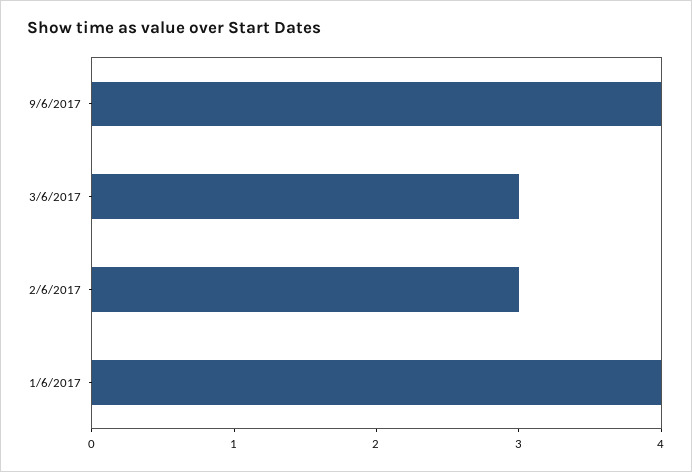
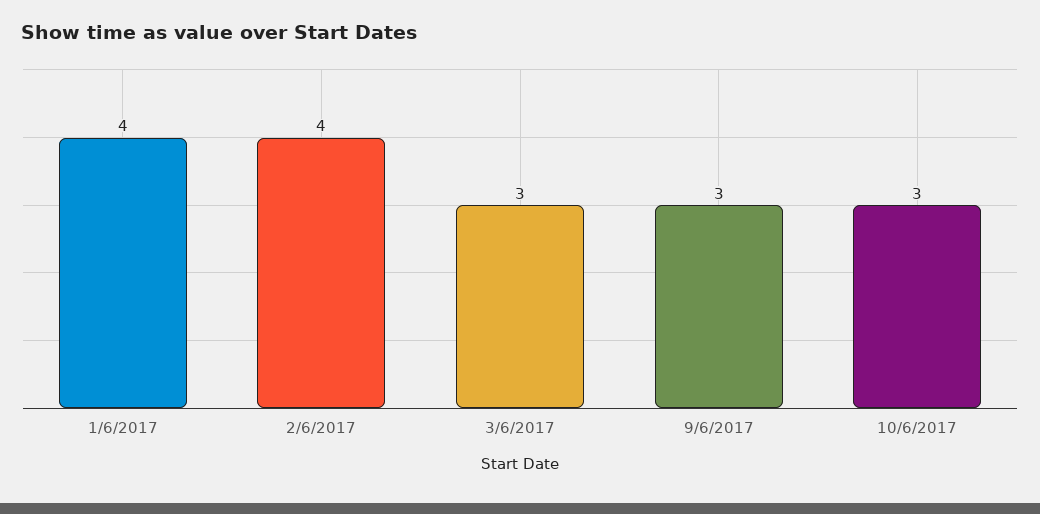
9/6/2017: 4 -> 3
2/6/2017: 3 -> 4
10/6/2017: none -> 3

